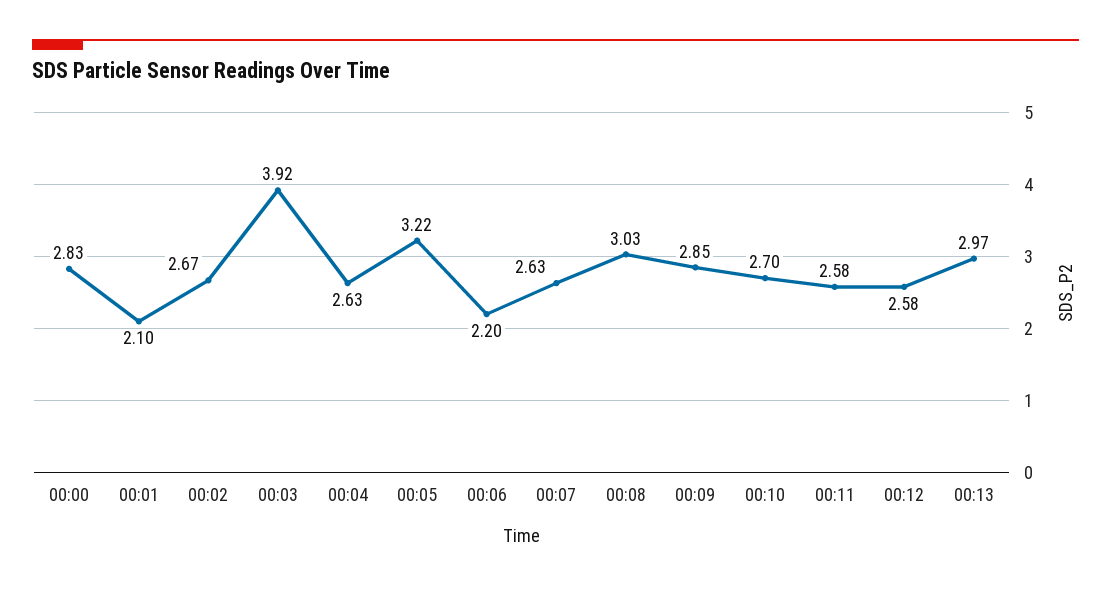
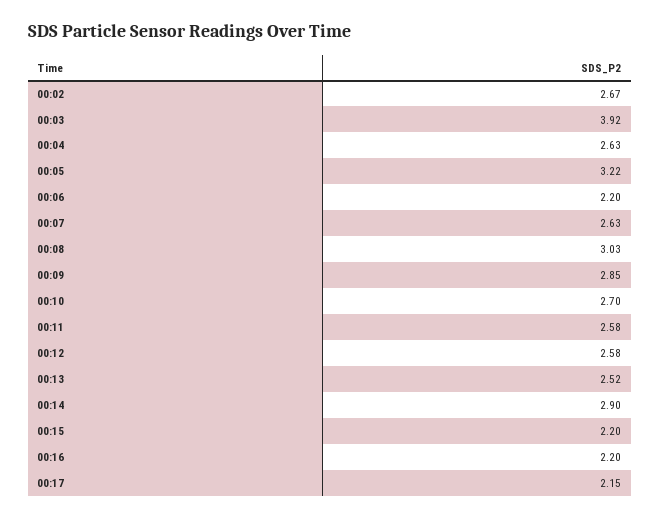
00:00: 2.83 -> none
00:01: 2.1 -> none
00:13: 2.97 -> 2.52
00:14: none -> 2.9
00:15: none -> 2.2
00:16: none -> 2.2
00:17: none -> 2.15

